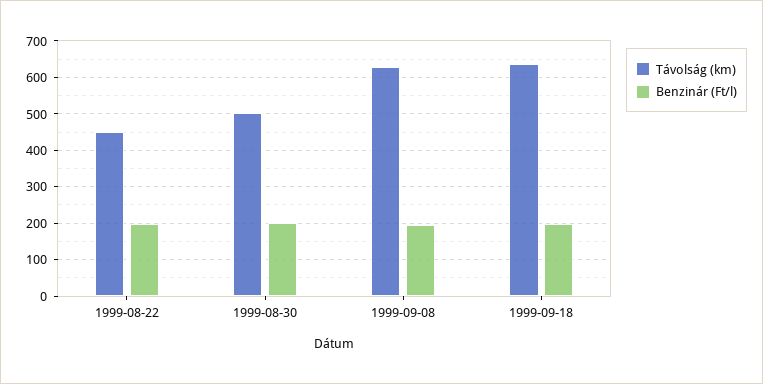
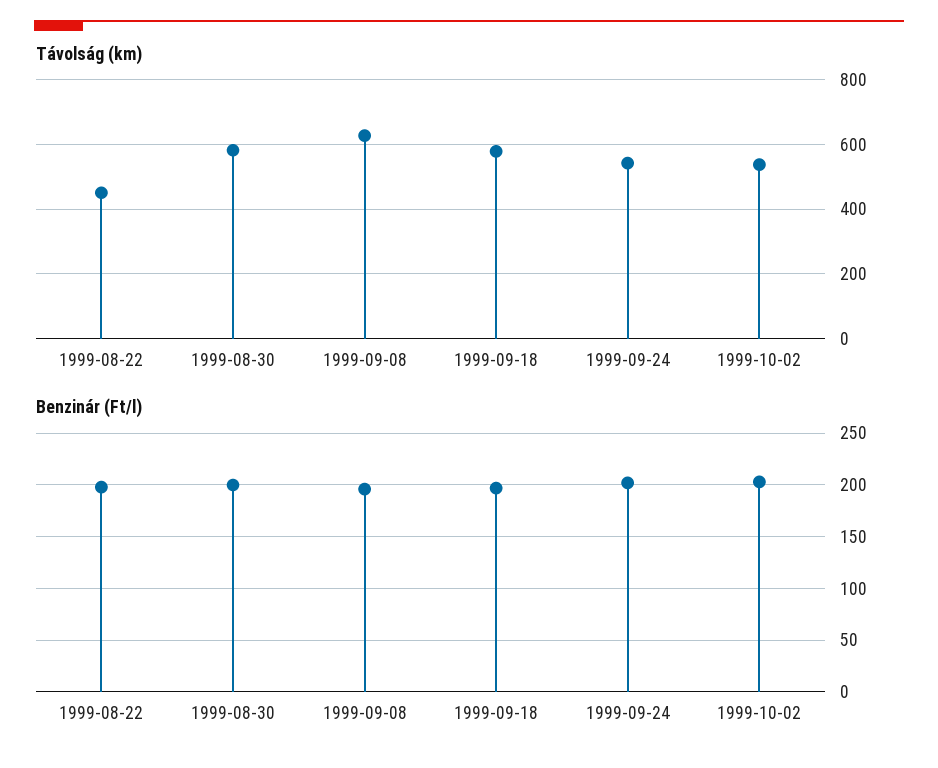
Távolság (km), 1999-08-30: 500 -> 580
Távolság (km), 1999-09-18: 640 -> 580
Távolság (km), 1999-09-24: none -> 540
Távolság (km), 1999-10-02: none -> 540
Benzinár (Ft/l), 1999-09-24: none -> 200
Benzinár (Ft/l), 1999-10-02: none -> 200

